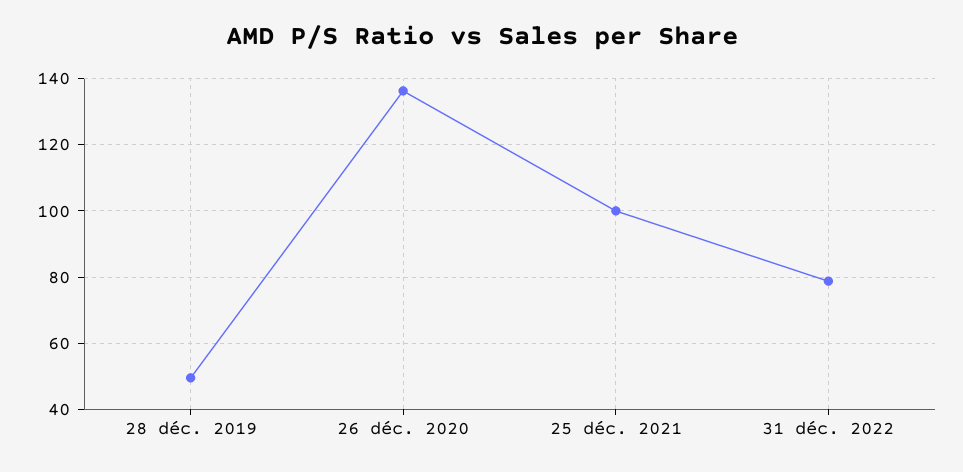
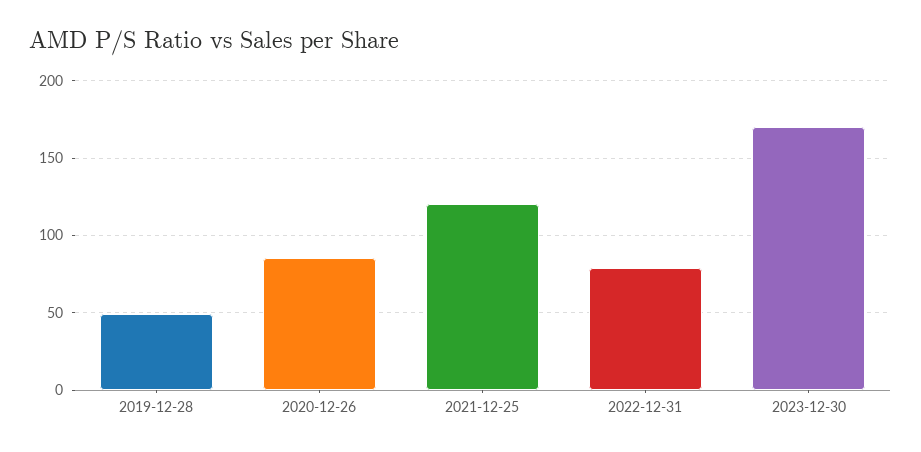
26 déc. 2020: 136 -> 85
25 déc. 2021: 100 -> 120
2023-12-30: none -> 170

